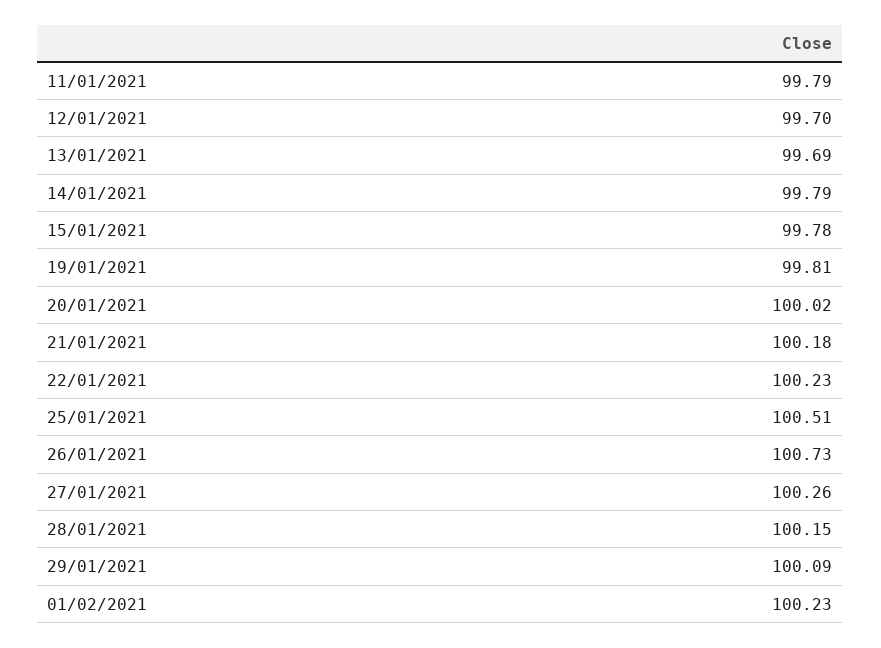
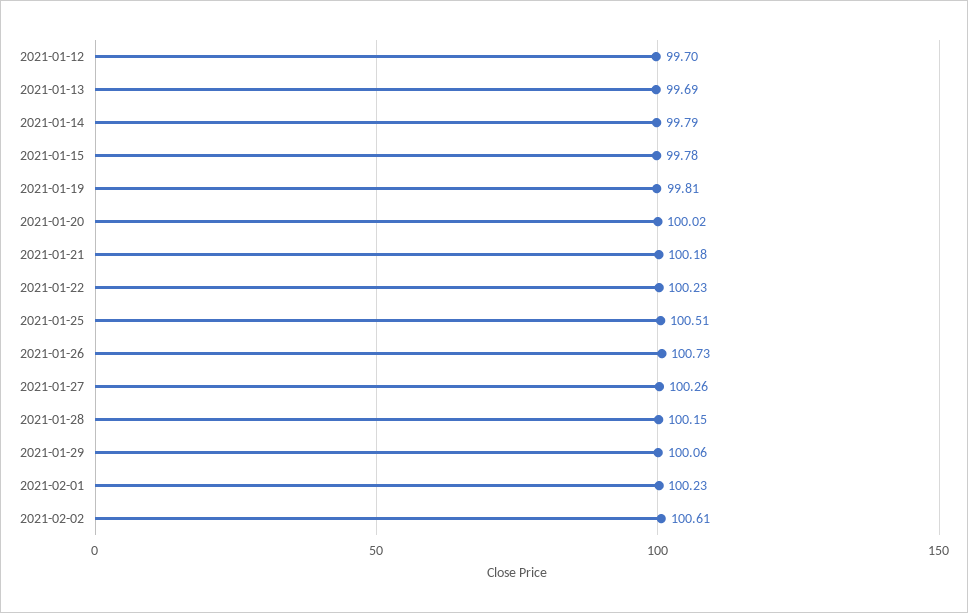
11/01/2021: 99.79 -> none
29/01/2021: 100.09 -> 100.06
2021-02-02: none -> 100.61

